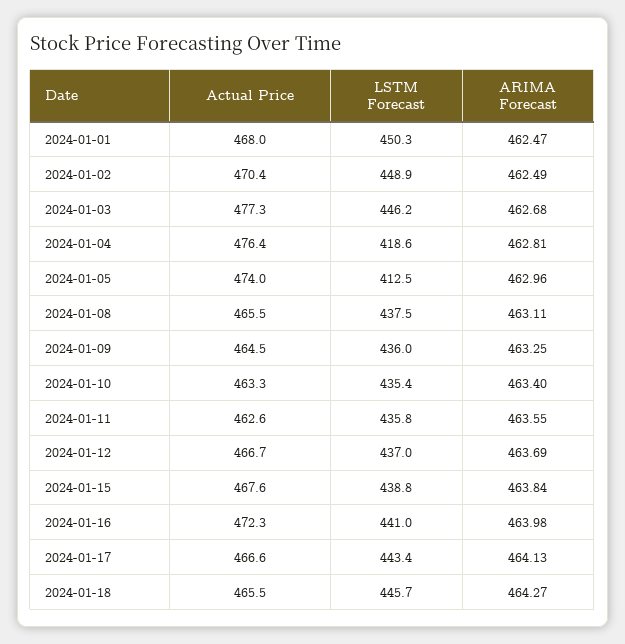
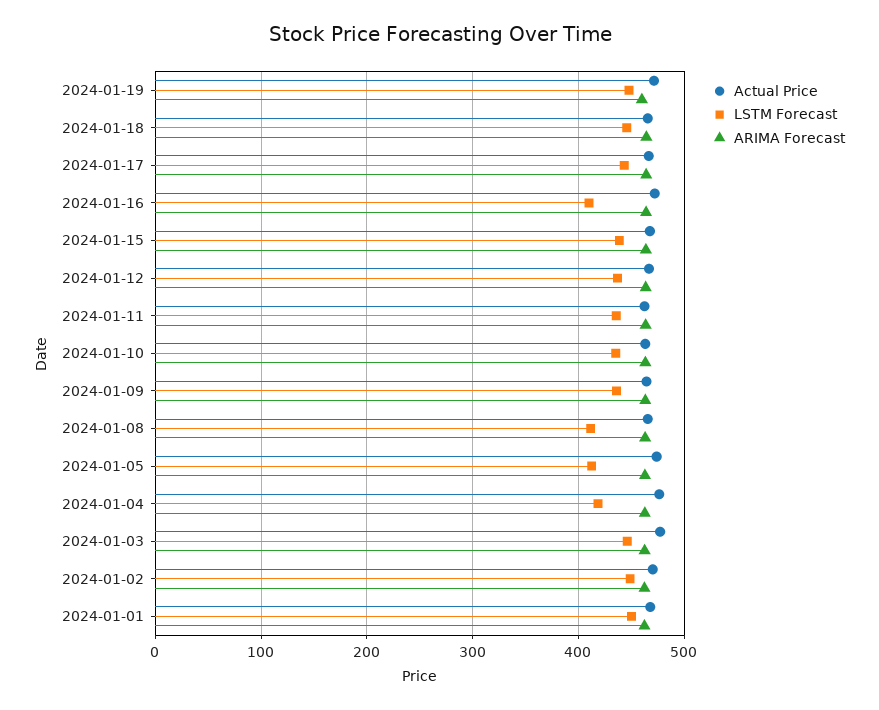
LSTM Forecast, 2024-01-08: 437.5 -> 410
LSTM Forecast, 2024-01-16: 441 -> 410
Actual Price, 2024-01-19: none -> 470
LSTM Forecast, 2024-01-19: none -> 450
ARIMA Forecast, 2024-01-19: none -> 460

